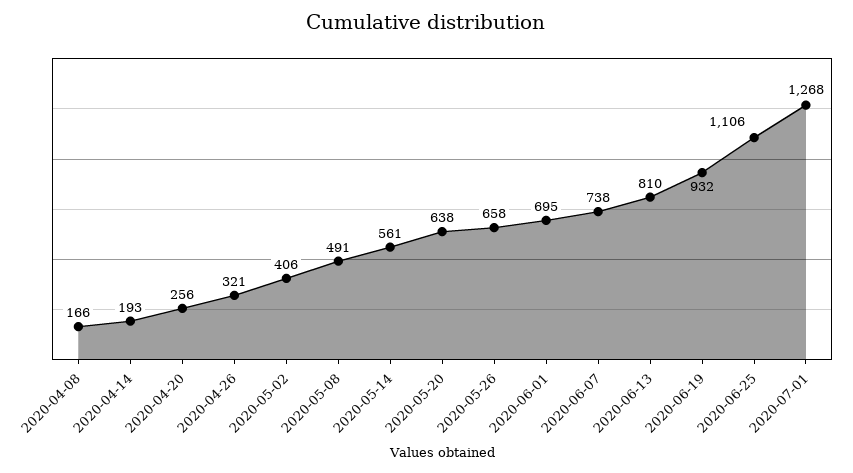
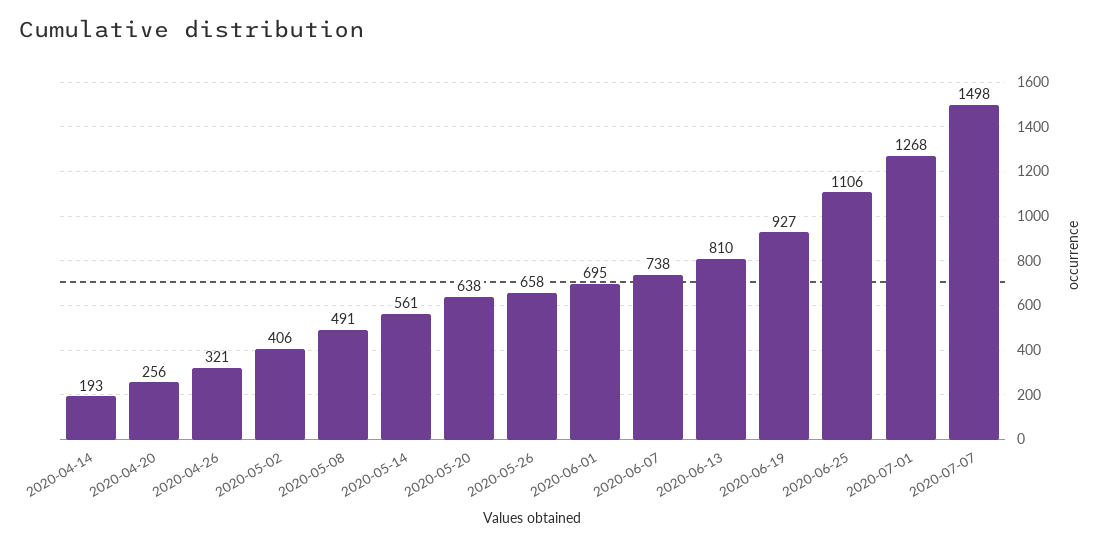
2020-04-08: 166 -> none
2020-06-19: 932 -> 927
2020-07-07: none -> 1498

